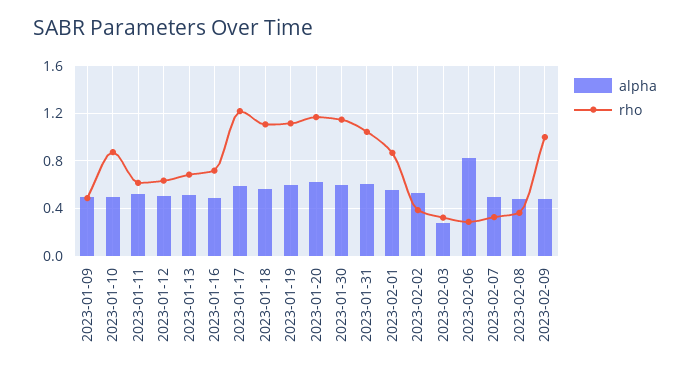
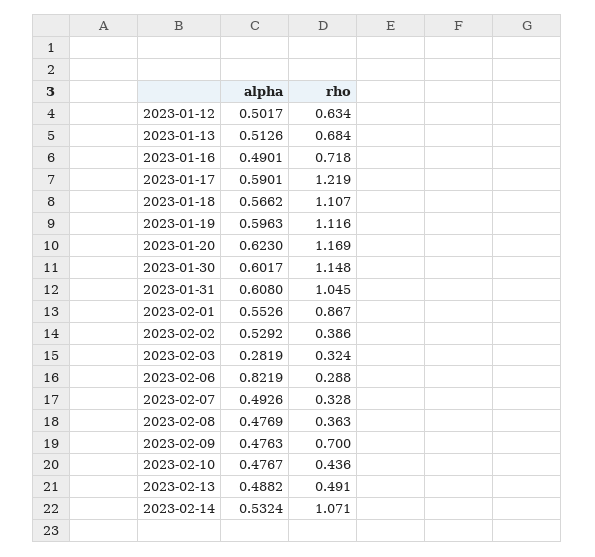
alpha, 2023-01-09: 0.5 -> none
rho, 2023-01-09: 0.5 -> none
alpha, 2023-01-10: 0.5 -> none
rho, 2023-01-10: 0.9 -> none
alpha, 2023-01-11: 0.5 -> none
rho, 2023-01-11: 0.6 -> none
rho, 2023-02-09: 1 -> 0.7
alpha, 2023-02-10: none -> 0.4767
rho, 2023-02-10: none -> 0.436
alpha, 2023-02-13: none -> 0.4882
rho, 2023-02-13: none -> 0.491
alpha, 2023-02-14: none -> 0.5324
rho, 2023-02-14: none -> 1.071

